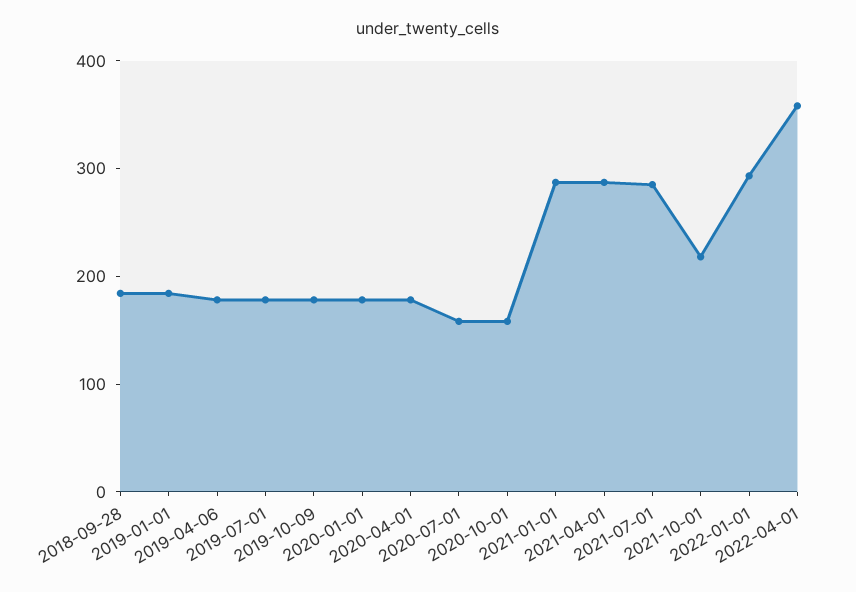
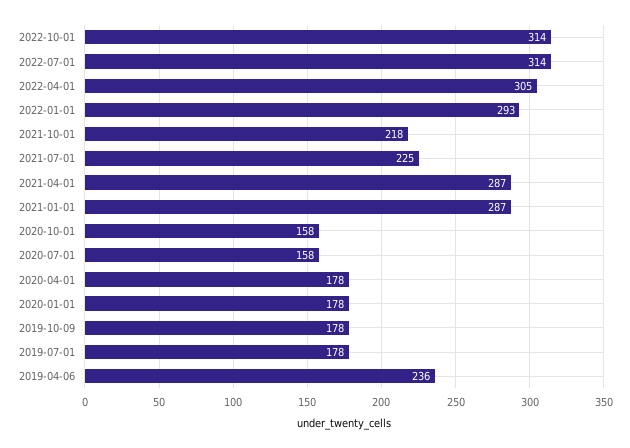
2018-09-28: 180 -> none
2019-01-01: 180 -> none
2019-04-06: 180 -> 236
2021-07-01: 280 -> 225
2022-04-01: 360 -> 305
2022-10-01: none -> 314
2022-07-01: none -> 314

